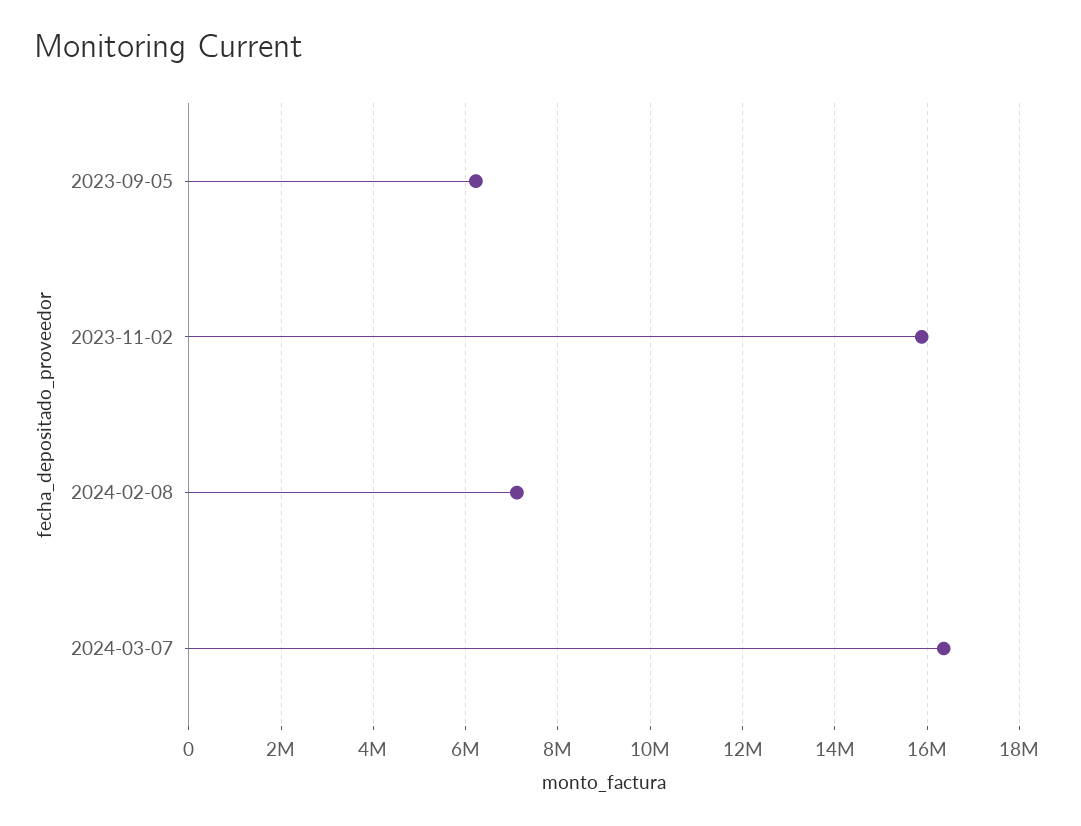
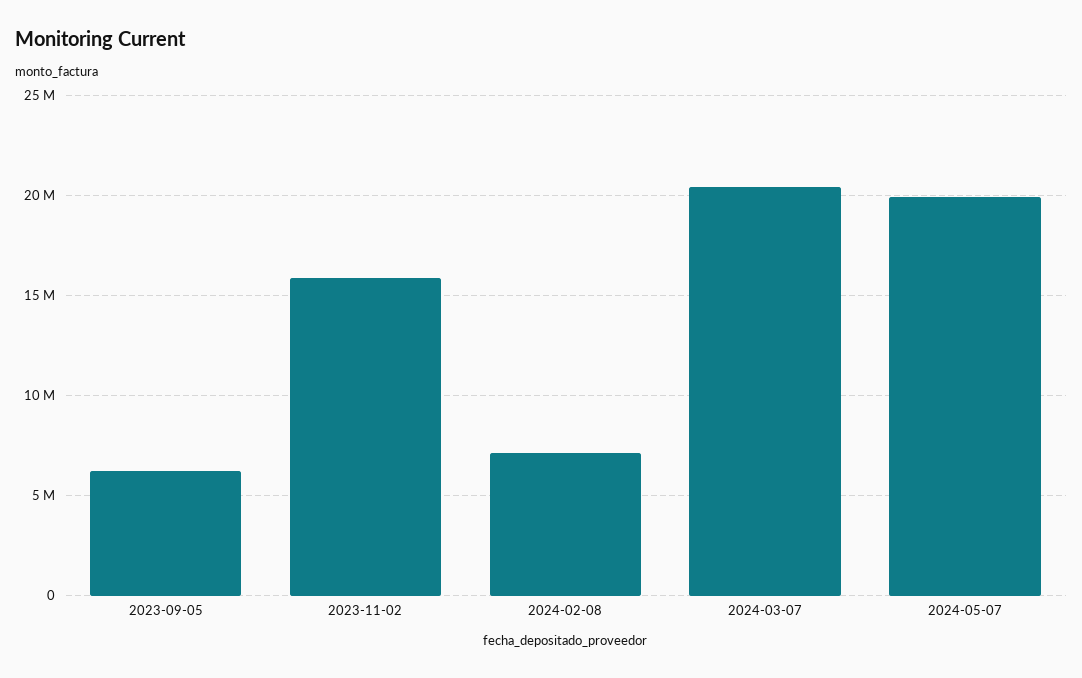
2024-03-07: 16400000 -> 20500000
2024-05-07: none -> 20000000

